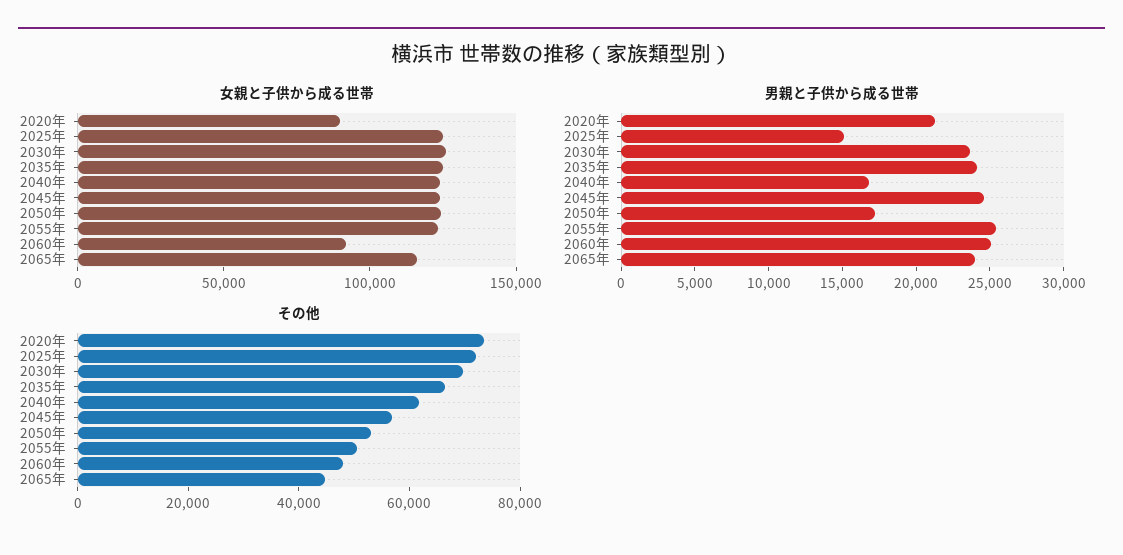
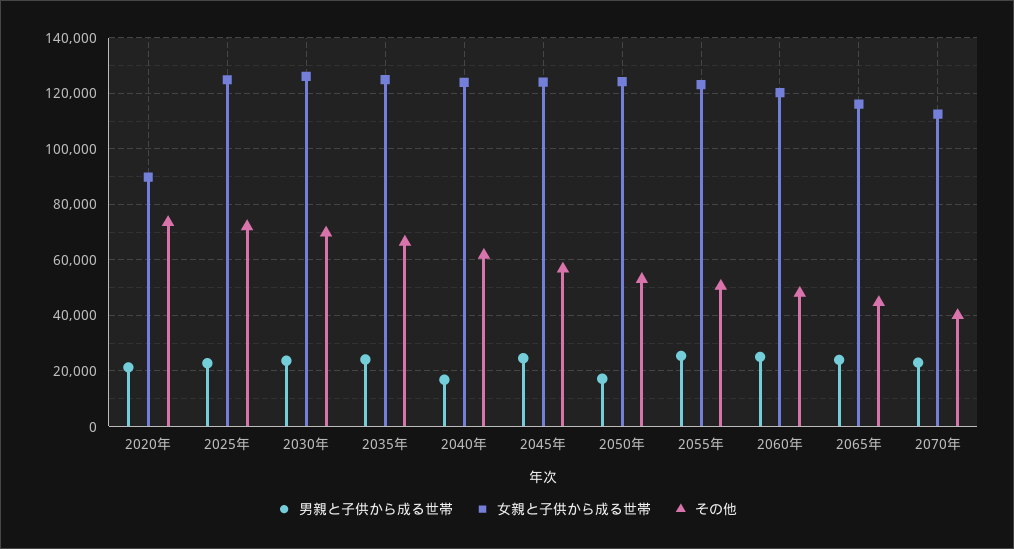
女親と子供から成る世帯, 2060年: 90000 -> 120000
男親と子供から成る世帯, 2025年: 15000 -> 22500
男親と子供から成る世帯, 2070年: none -> 22500
女親と子供から成る世帯, 2070年: none -> 112500
その他, 2070年: none -> 40000

